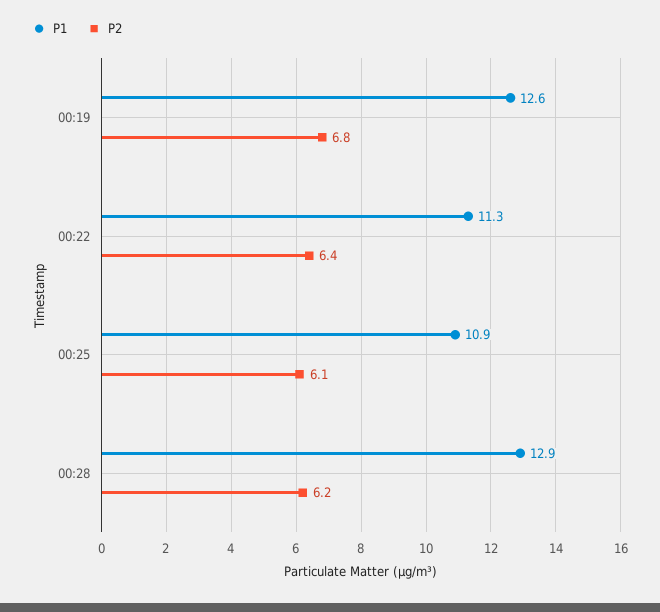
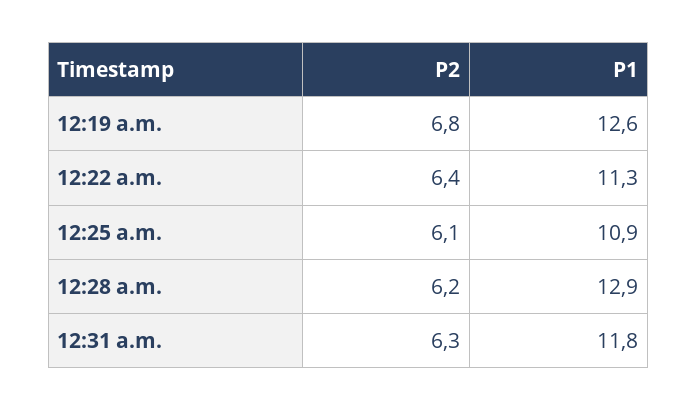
P2, 12:31 a.m.: none -> 6.3
P1, 12:31 a.m.: none -> 11.8

